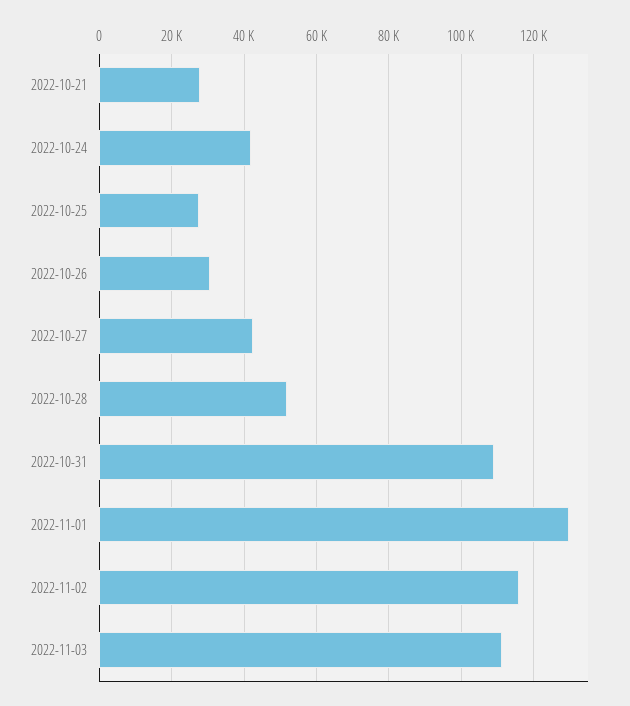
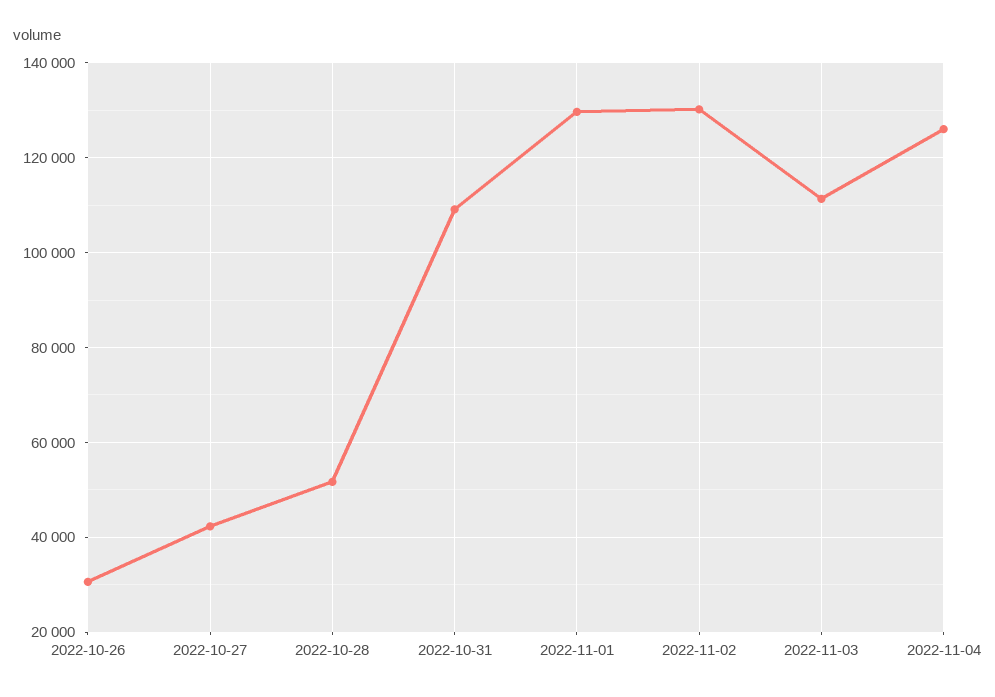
2022-10-21: 28000 -> none
2022-10-24: 42000 -> none
2022-10-25: 28000 -> none
2022-11-02: 116000 -> 130000
2022-11-04: none -> 126000

